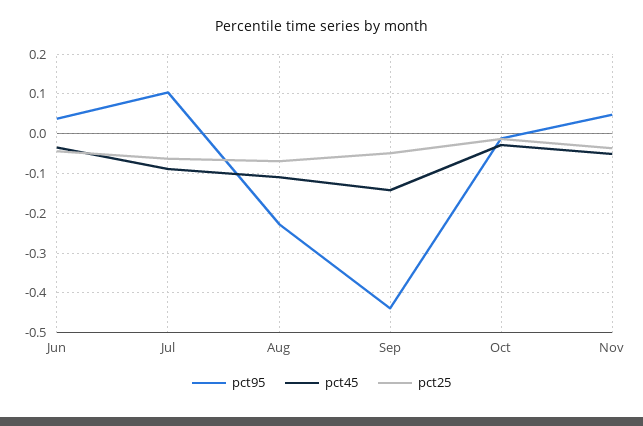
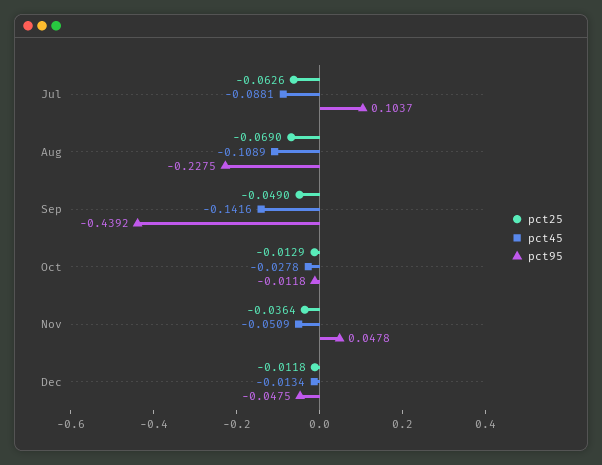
pct95, Jun: 0.04 -> none
pct45, Jun: -0.04 -> none
pct25, Jun: -0.04 -> none
pct25, Dec: none -> -0.0118
pct45, Dec: none -> -0.0134
pct95, Dec: none -> -0.0475

